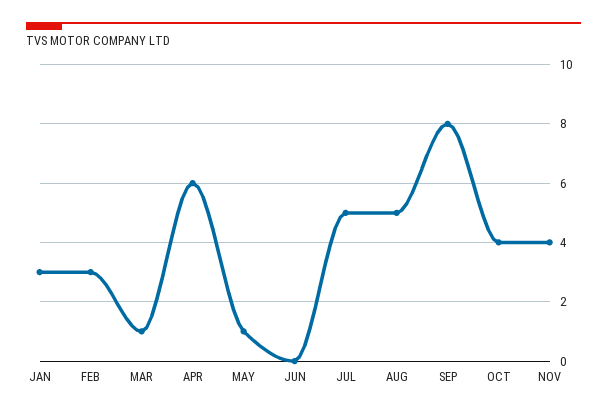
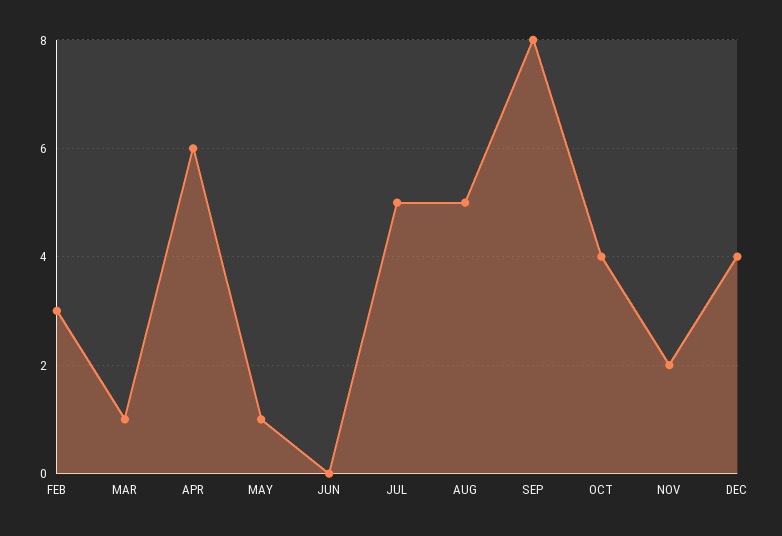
JAN: 3 -> none
NOV: 4 -> 2
DEC: none -> 4

